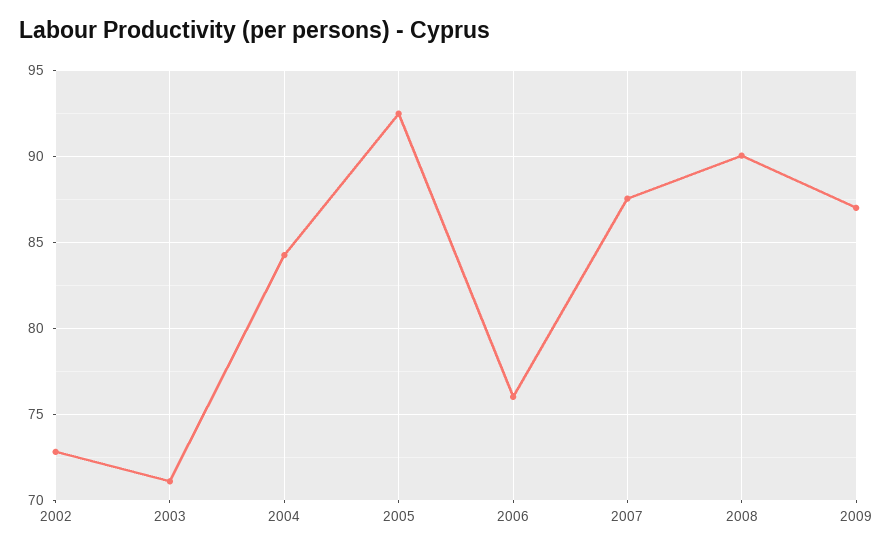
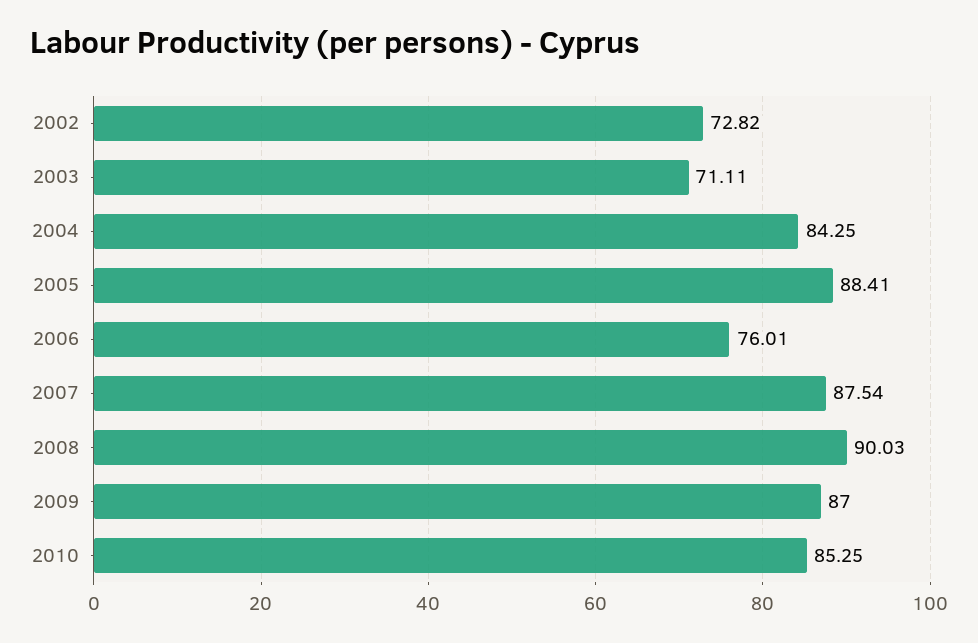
2005: 92.5 -> 88.41
2010: none -> 85.25

